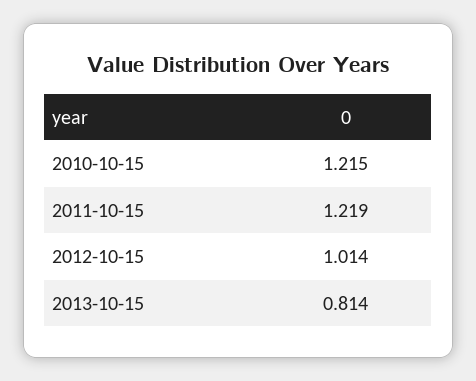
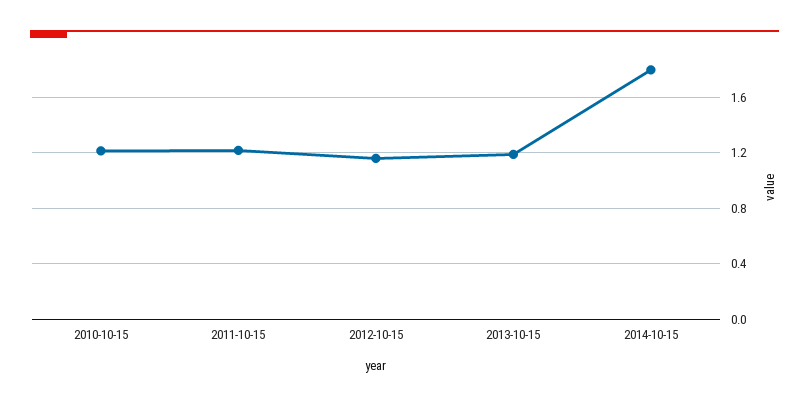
2012-10-15: 1.014 -> 1.15
2013-10-15: 0.814 -> 1.2
2014-10-15: none -> 1.8

